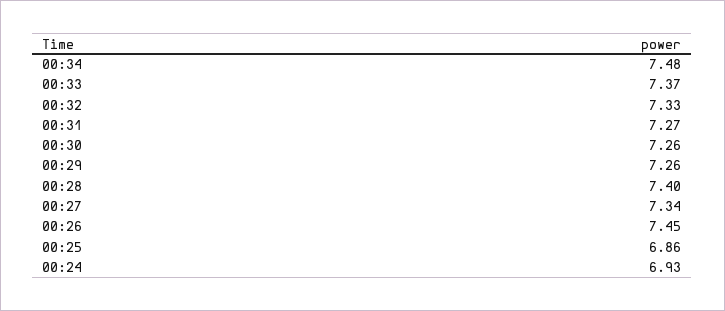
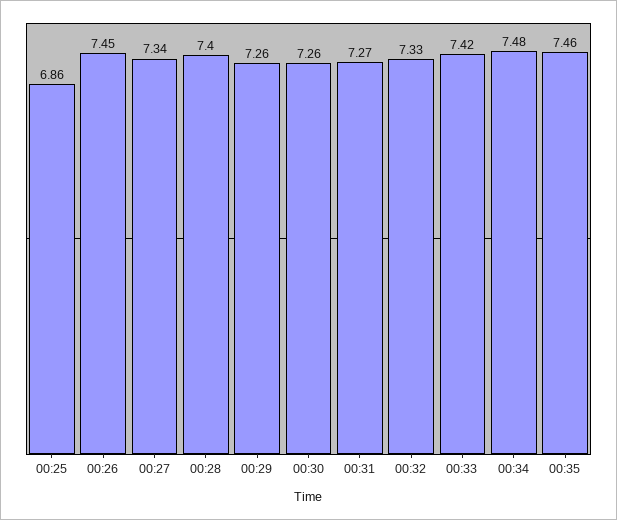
00:33: 7.37 -> 7.42
00:24: 6.93 -> none
00:35: none -> 7.46

